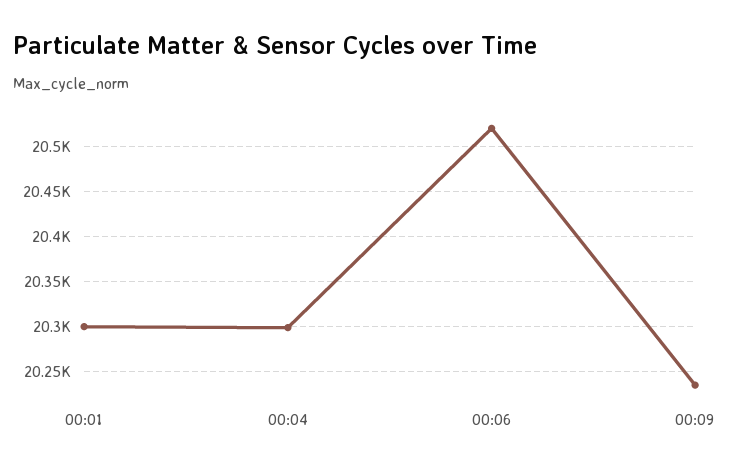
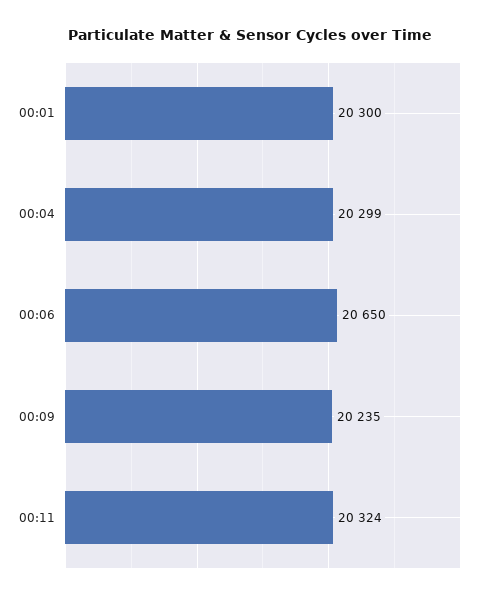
00:06: 20520 -> 20650
00:11: none -> 20324

